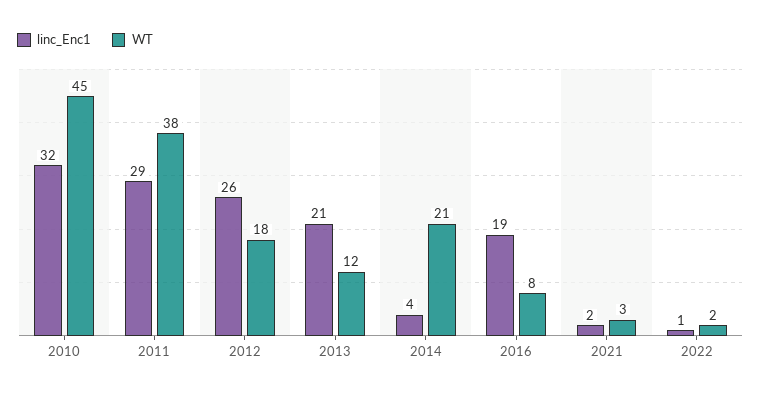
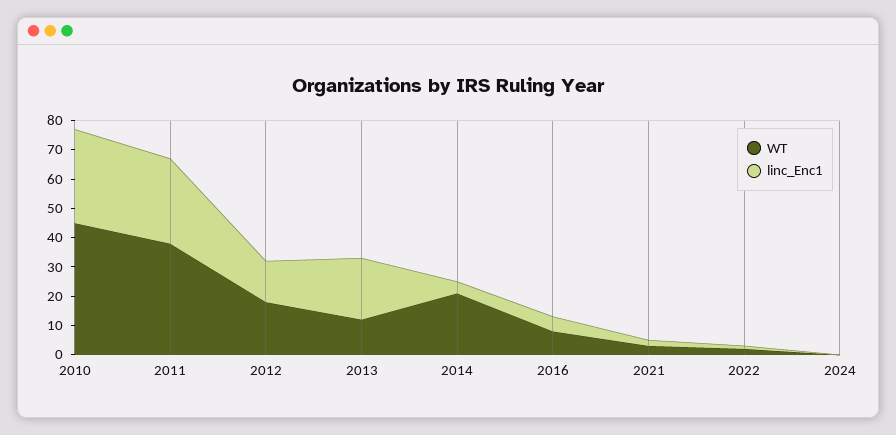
linc_Enc1, 2012: 26 -> 15
linc_Enc1, 2016: 19 -> 5
WT, 2024: none -> 0
linc_Enc1, 2024: none -> 0

